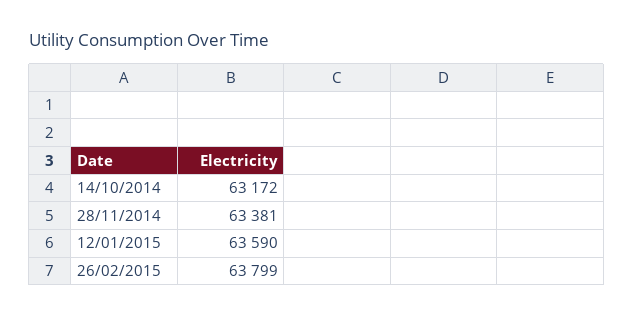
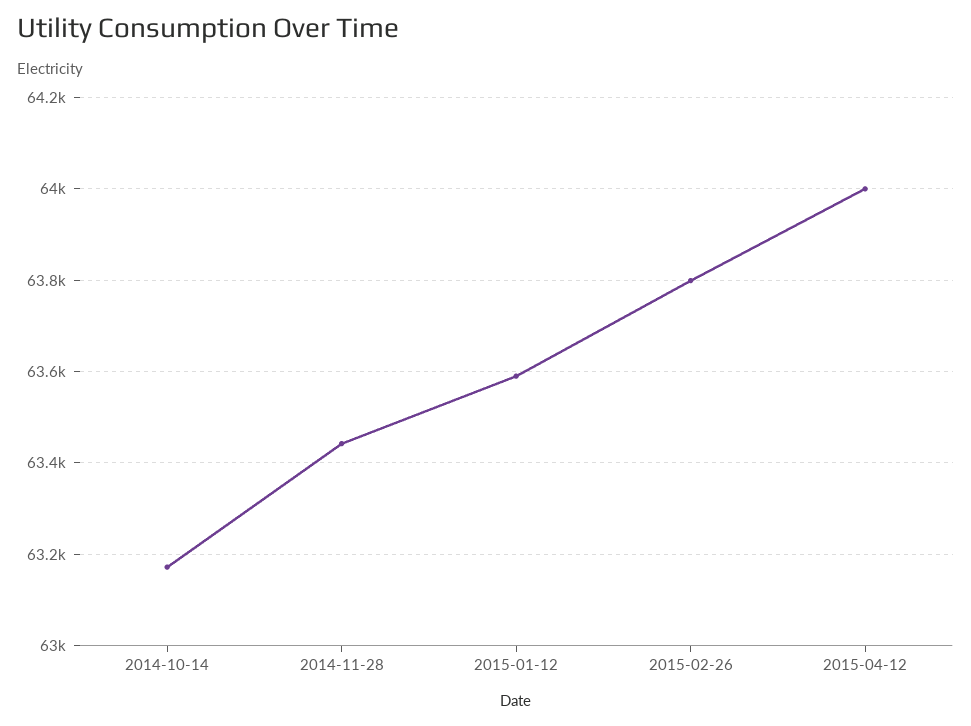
28/11/2014: 63381 -> 63440
2015-04-12: none -> 64000

